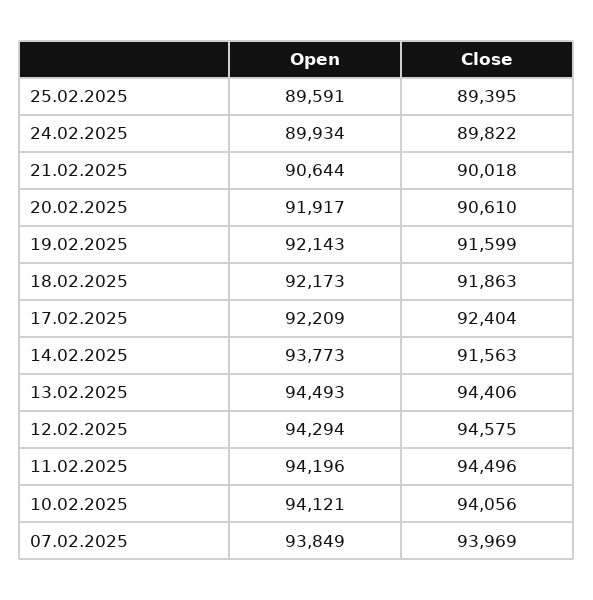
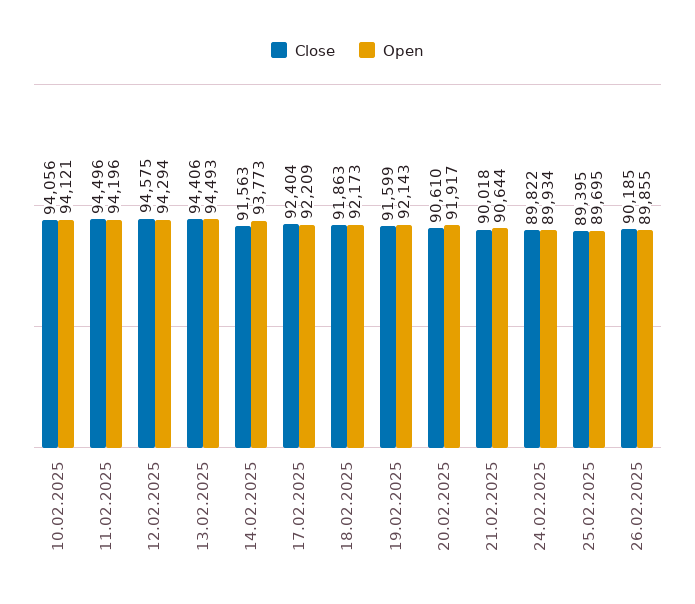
Open, 25.02.2025: 89591 -> 89695
Open, 07.02.2025: 93849 -> none
Close, 07.02.2025: 93969 -> none
Close, 26.02.2025: none -> 90185
Open, 26.02.2025: none -> 89855

